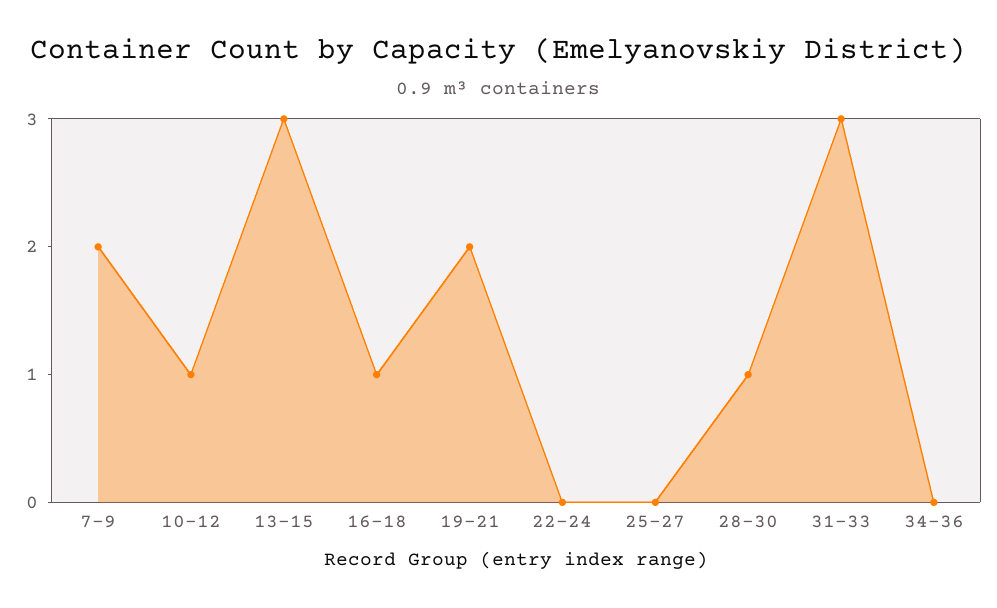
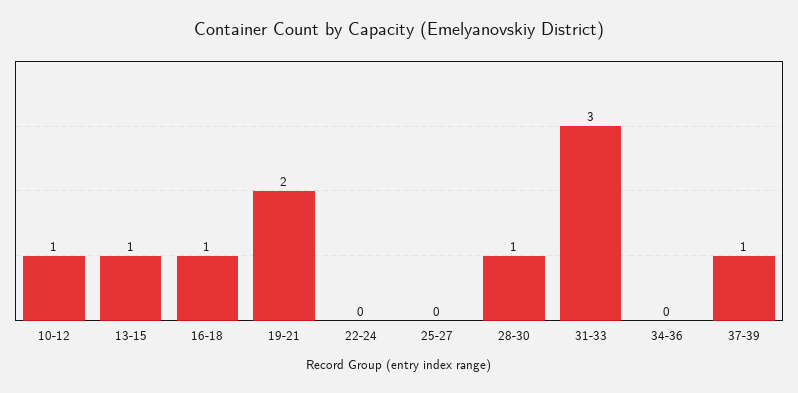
7-9: 2 -> none
13-15: 3 -> 1
37-39: none -> 1

